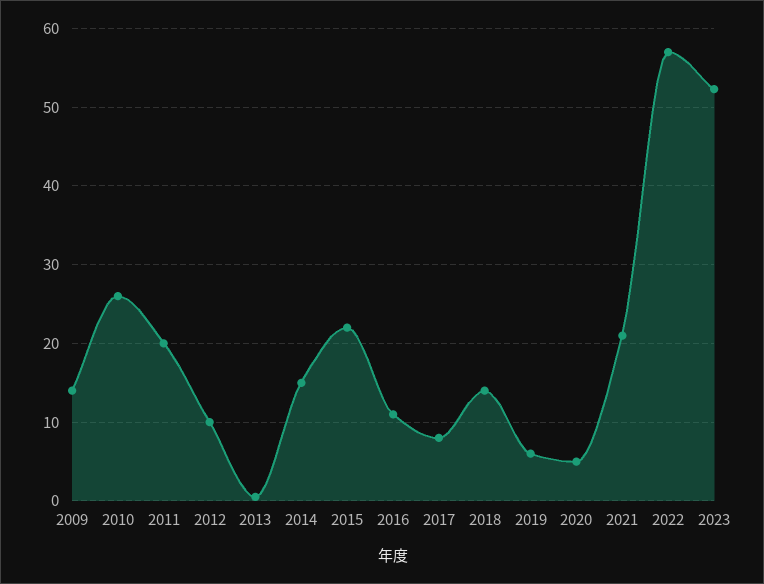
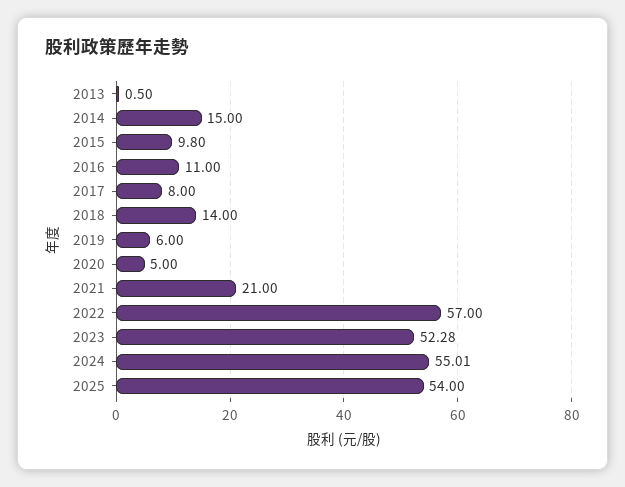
2009: 14 -> none
2010: 26 -> none
2011: 20 -> none
2012: 10 -> none
2015: 22 -> 9.8
2024: none -> 55.01
2025: none -> 54

